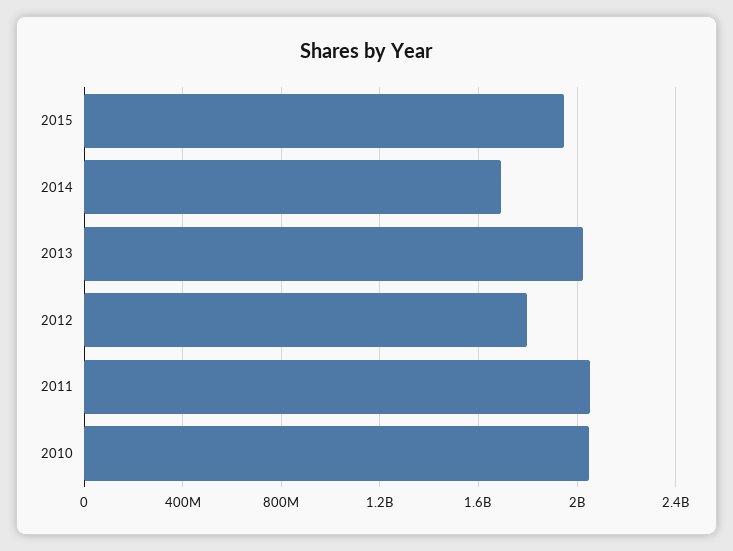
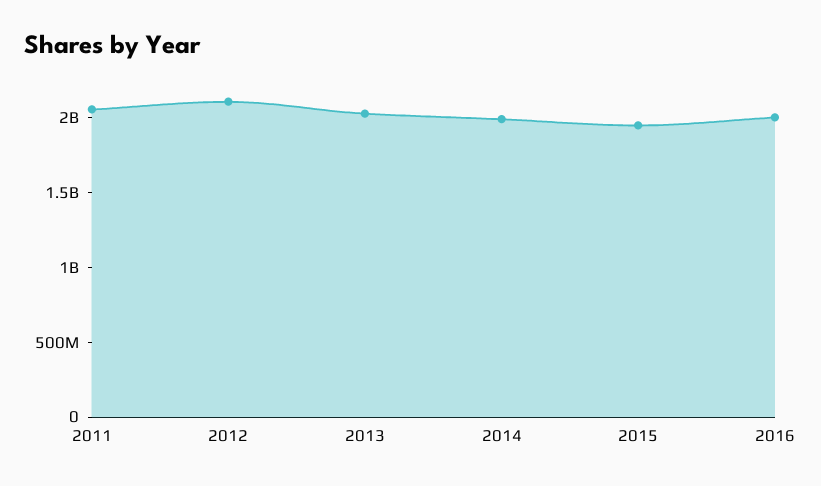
2014: 1700000000 -> 2000000000
2012: 1800000000 -> 2100000000
2010: 2050000000 -> none
2016: none -> 2000000000

